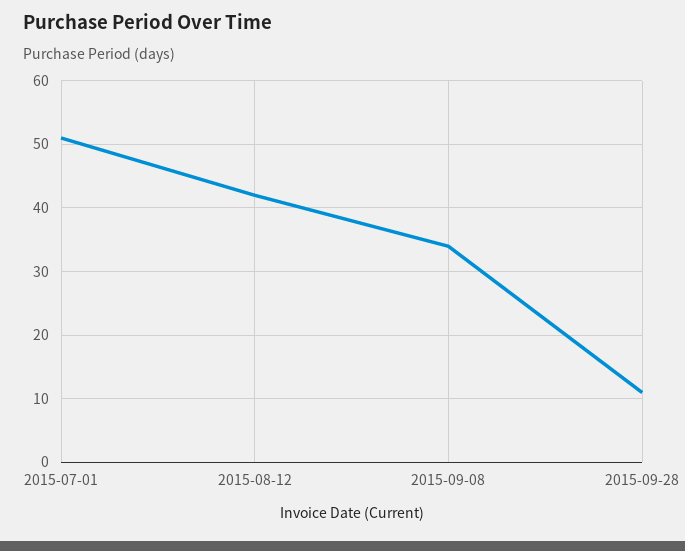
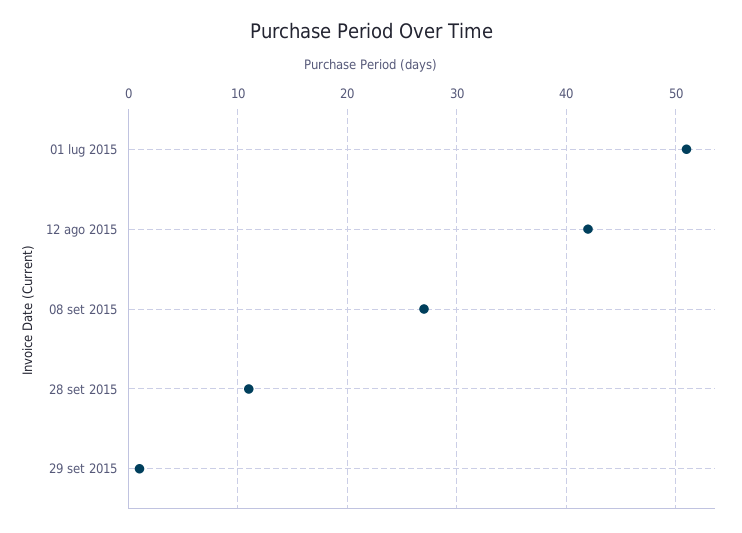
2015-09-08: 34 -> 27
29 set 2015: none -> 1

